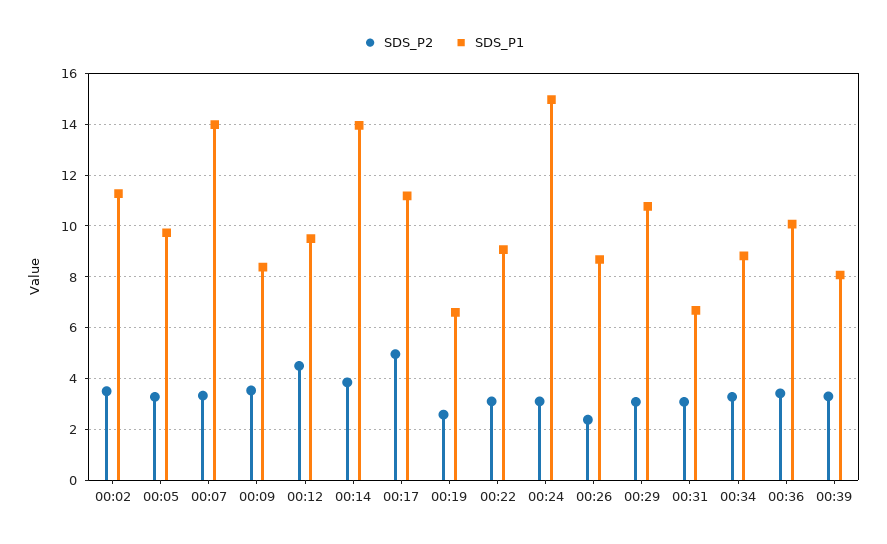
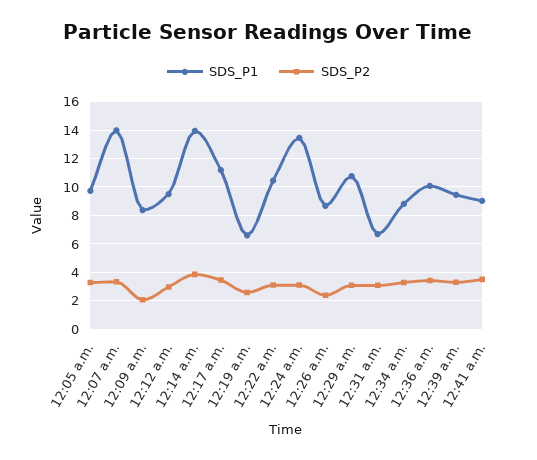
SDS_P2, 00:02: 3.5 -> none
SDS_P1, 00:02: 11.25 -> none
SDS_P2, 00:09: 3.5 -> 2
SDS_P2, 00:12: 4.5 -> 3
SDS_P2, 00:17: 5 -> 3.5
SDS_P1, 00:22: 9 -> 10.5
SDS_P1, 00:24: 15 -> 13.5
SDS_P1, 00:39: 8 -> 9.5
SDS_P1, 12:41 a.m.: none -> 9
SDS_P2, 12:41 a.m.: none -> 3.5

